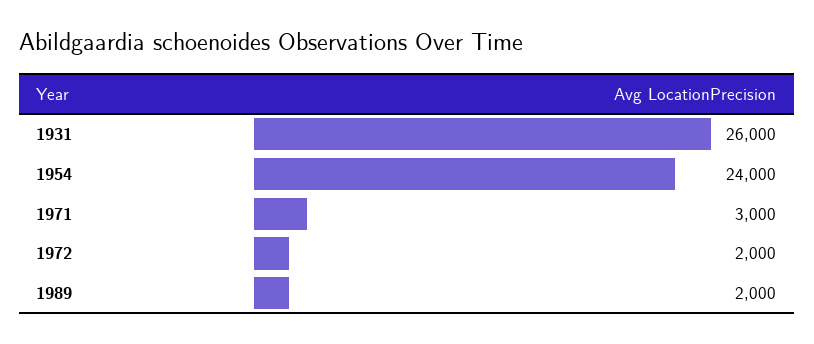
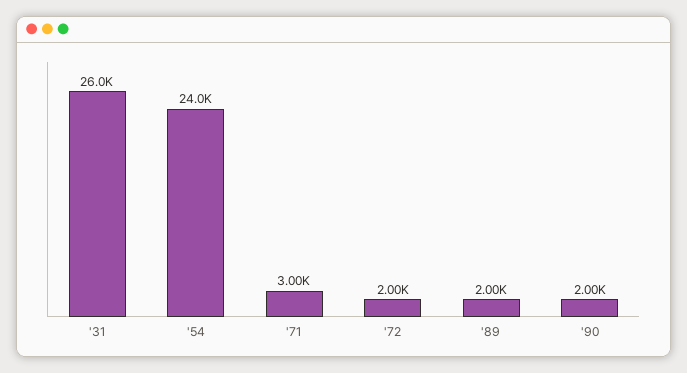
'90: none -> 2000

